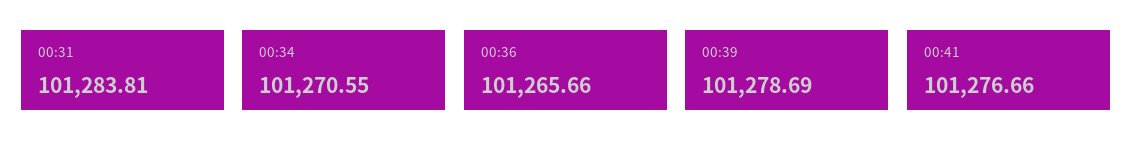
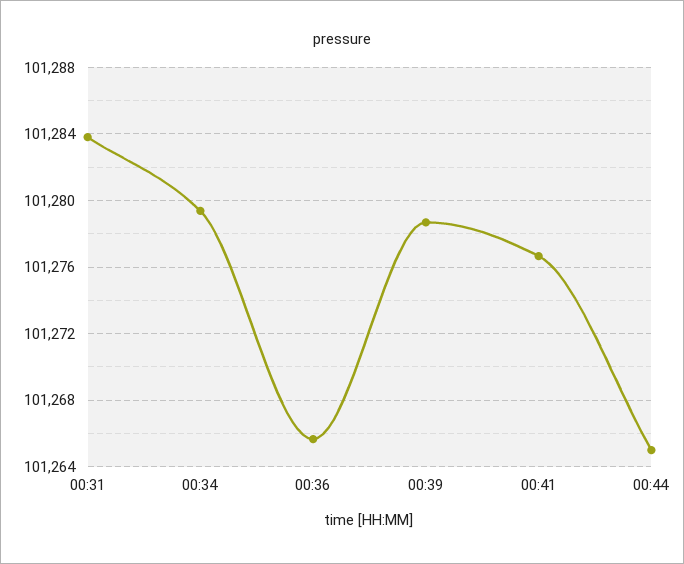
00:34: 101270.55 -> 101279.5
00:44: none -> 101265

